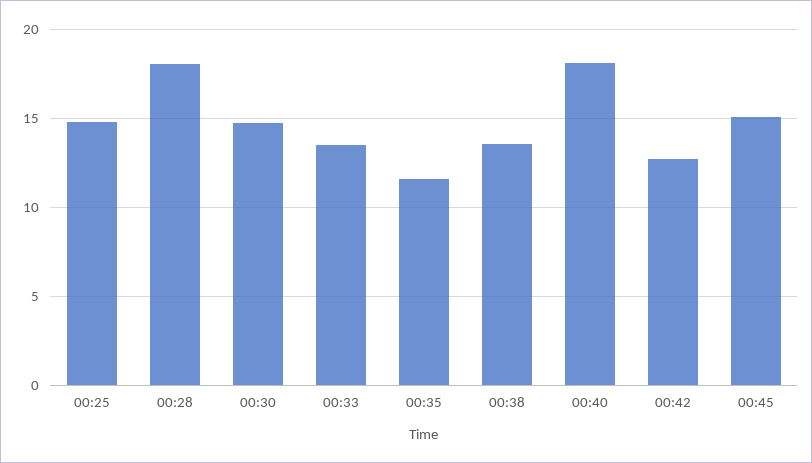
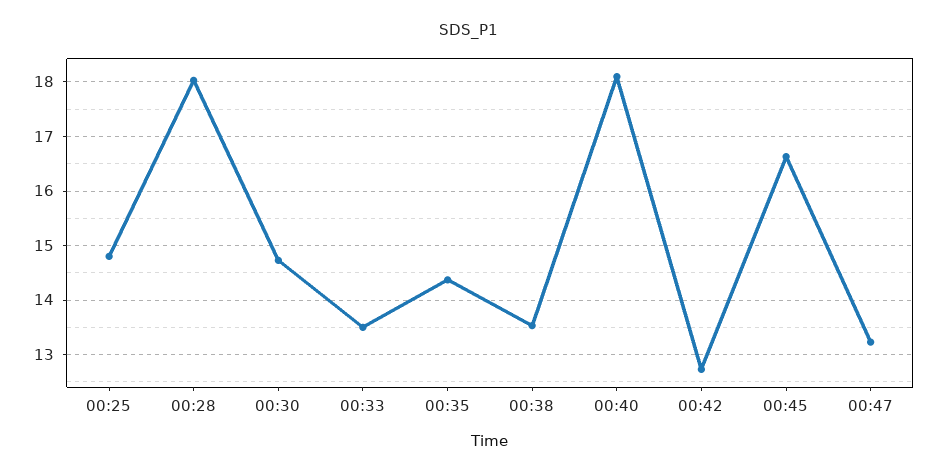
00:35: 11.5 -> 14.4
00:45: 15 -> 16.6
00:47: none -> 13.2

